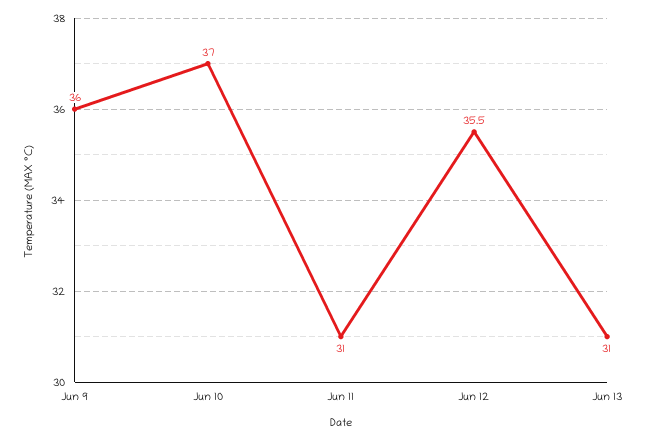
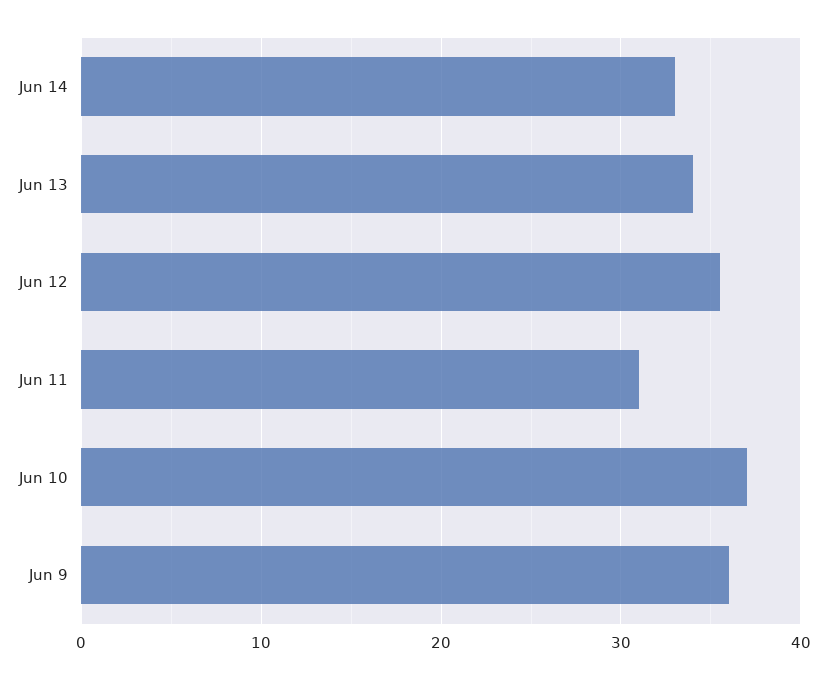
Jun 13: 31 -> 34
Jun 14: none -> 33

